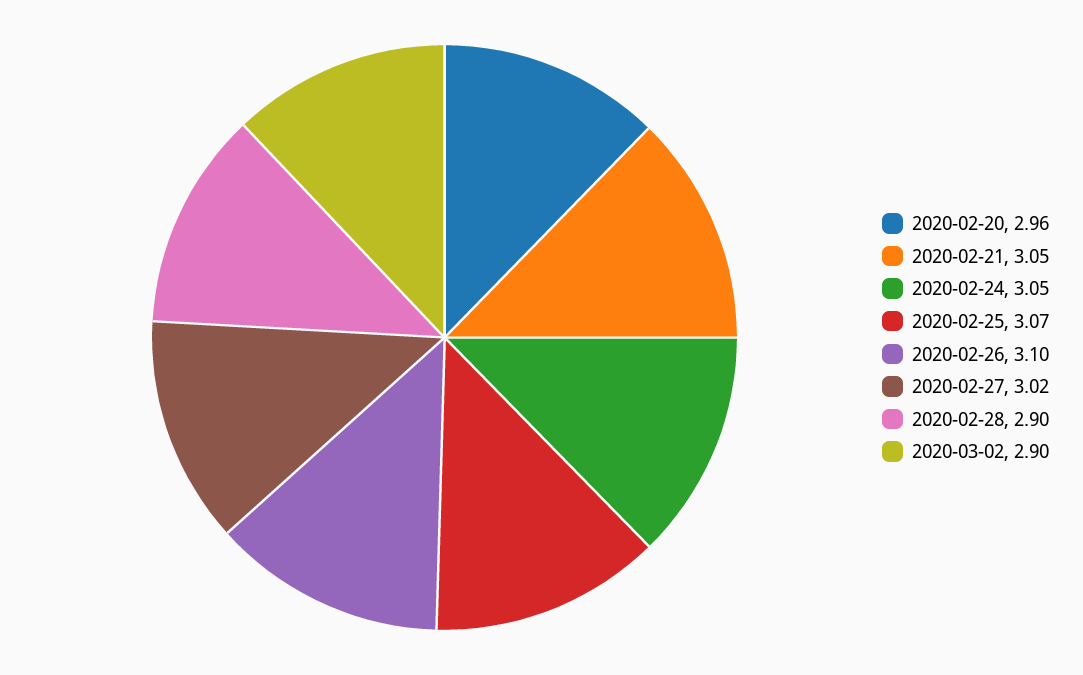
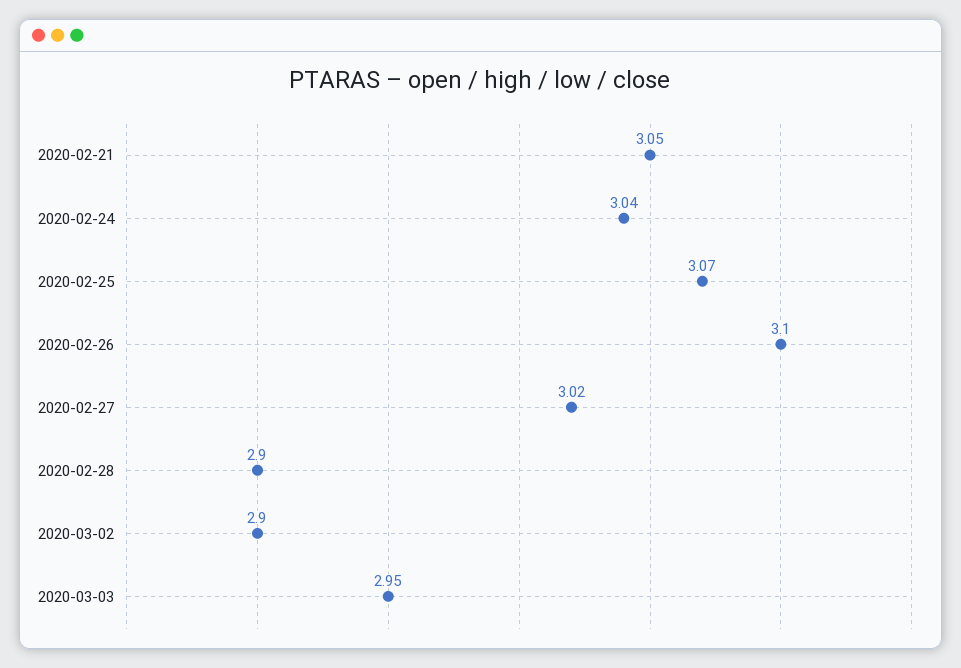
2020-02-20: 2.96 -> none
2020-02-24: 3.05 -> 3.04
2020-03-03: none -> 2.95

